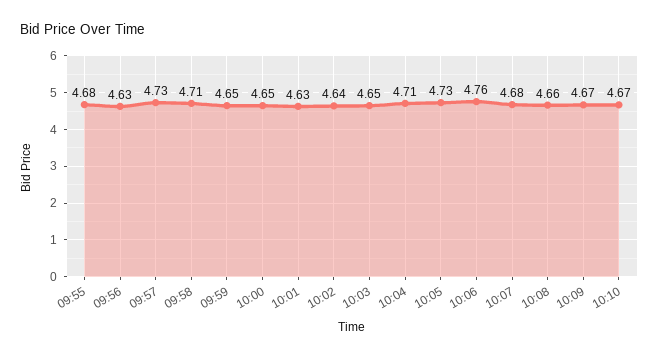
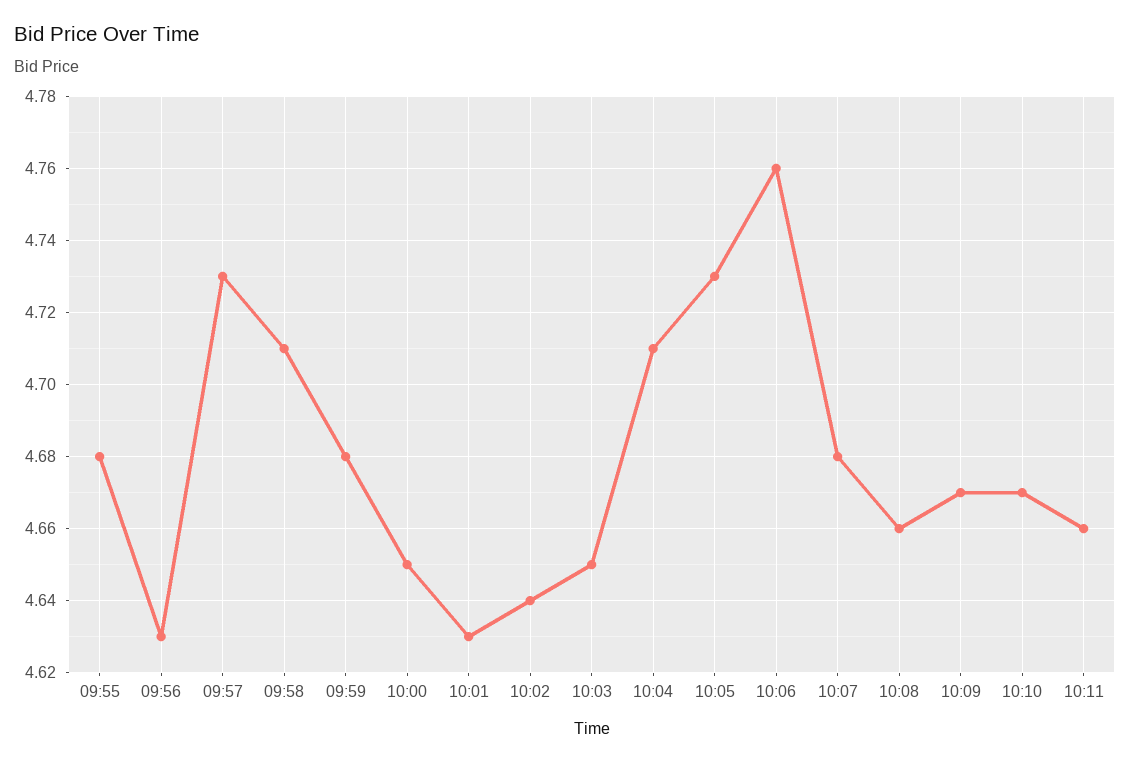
09:59: 4.65 -> 4.68
10:11: none -> 4.66

